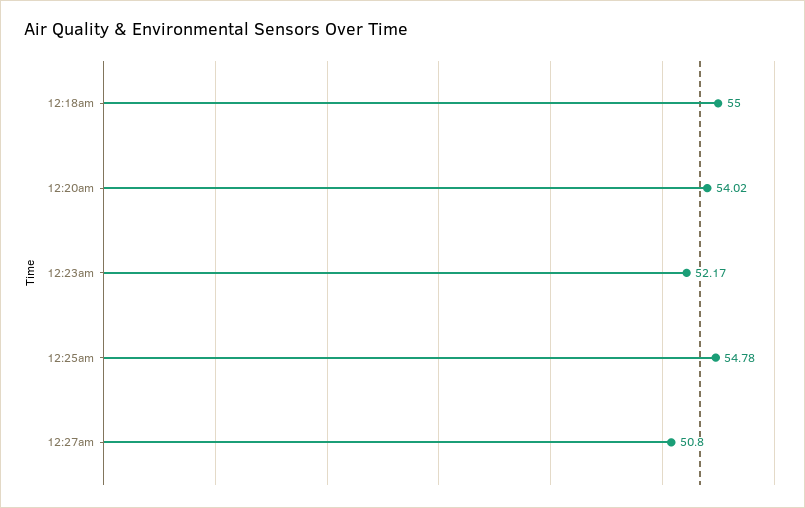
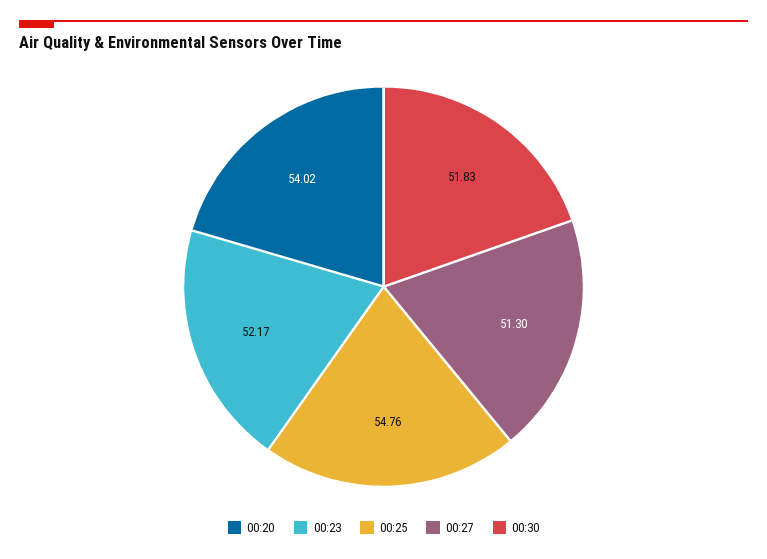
12:18am: 55 -> none
12:25am: 54.78 -> 54.76
12:27am: 50.8 -> 51.3
00:30: none -> 51.83

